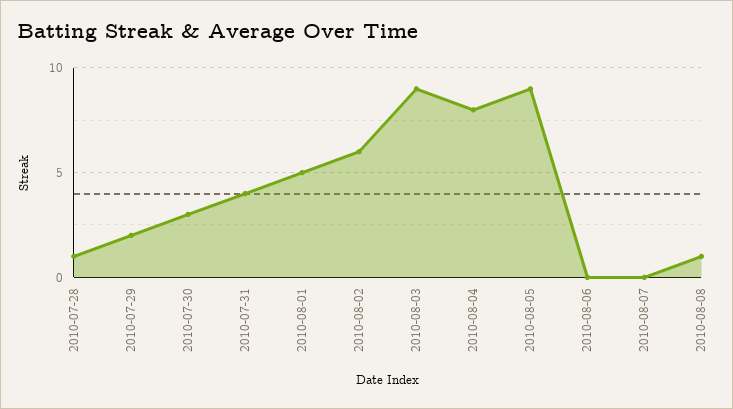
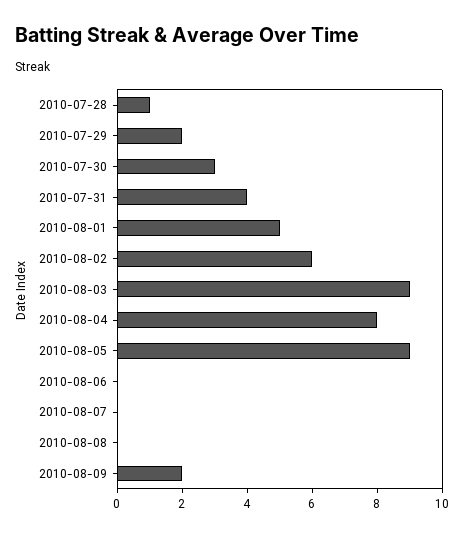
2010-08-08: 1 -> 0
2010-08-09: none -> 2

